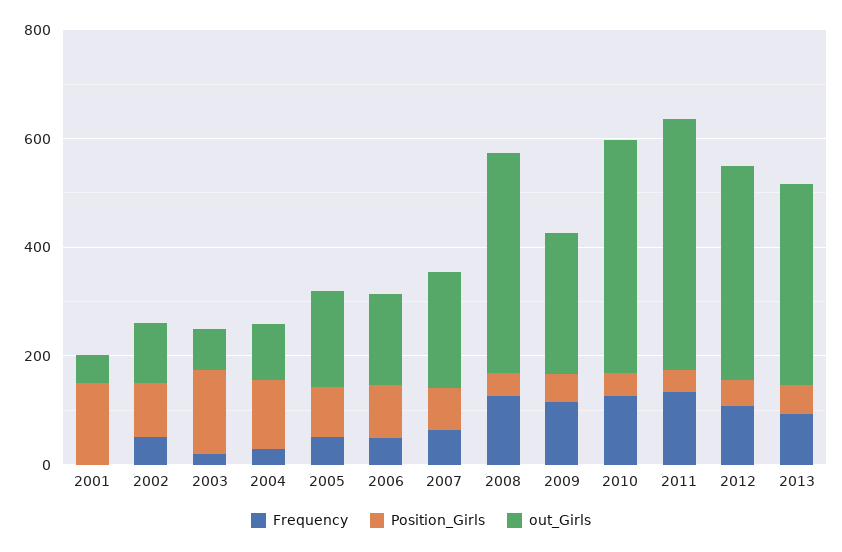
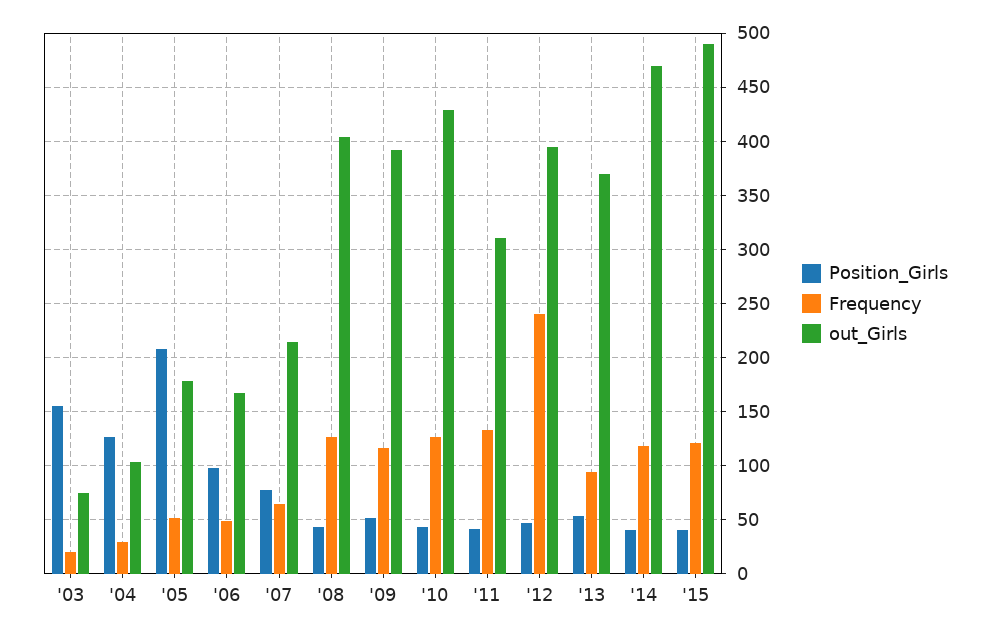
Frequency, 2001: 0 -> none
Position_Girls, 2001: 150 -> none
out_Girls, 2001: 50 -> none
Frequency, 2002: 50 -> none
Position_Girls, 2002: 100 -> none
out_Girls, 2002: 100 -> none
Position_Girls, 2005: 100 -> 210
out_Girls, 2009: 250 -> 390
out_Girls, 2011: 450 -> 310
Frequency, 2012: 100 -> 240
Position_Girls, '14: none -> 40
Frequency, '14: none -> 120
out_Girls, '14: none -> 470
Position_Girls, '15: none -> 40
Frequency, '15: none -> 120
out_Girls, '15: none -> 490

